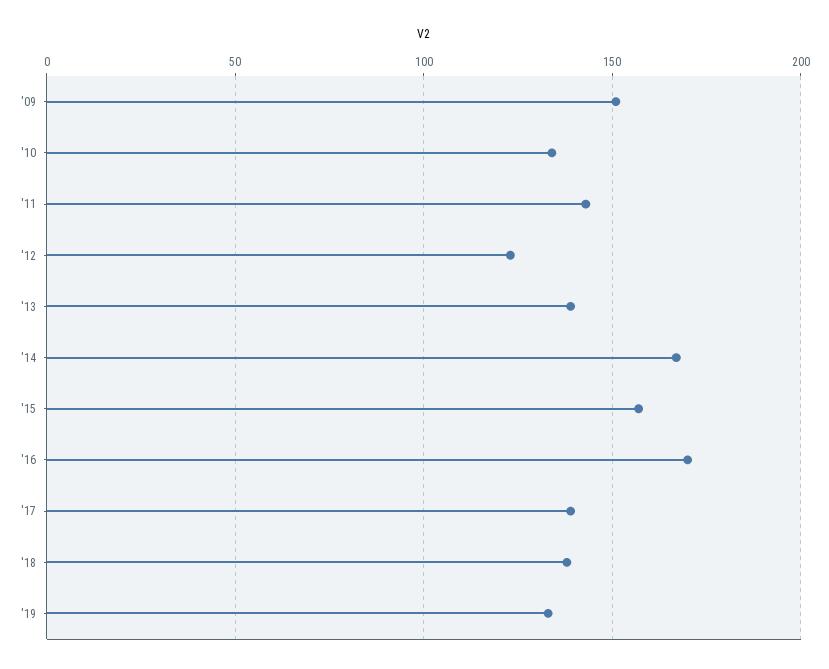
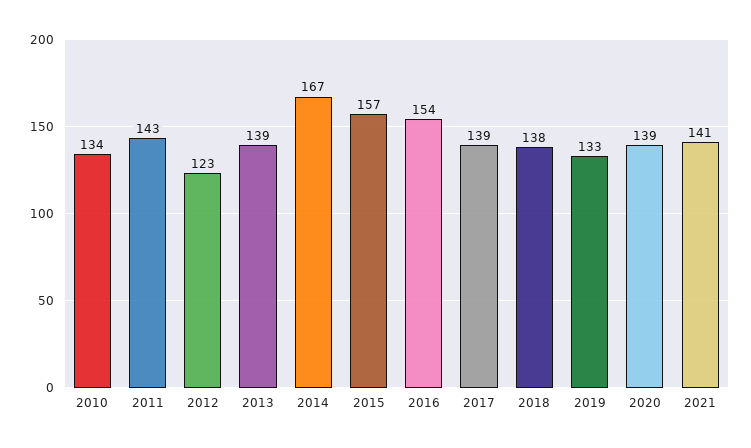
'09: 150 -> none
'16: 170 -> 154
2020: none -> 139
2021: none -> 141

